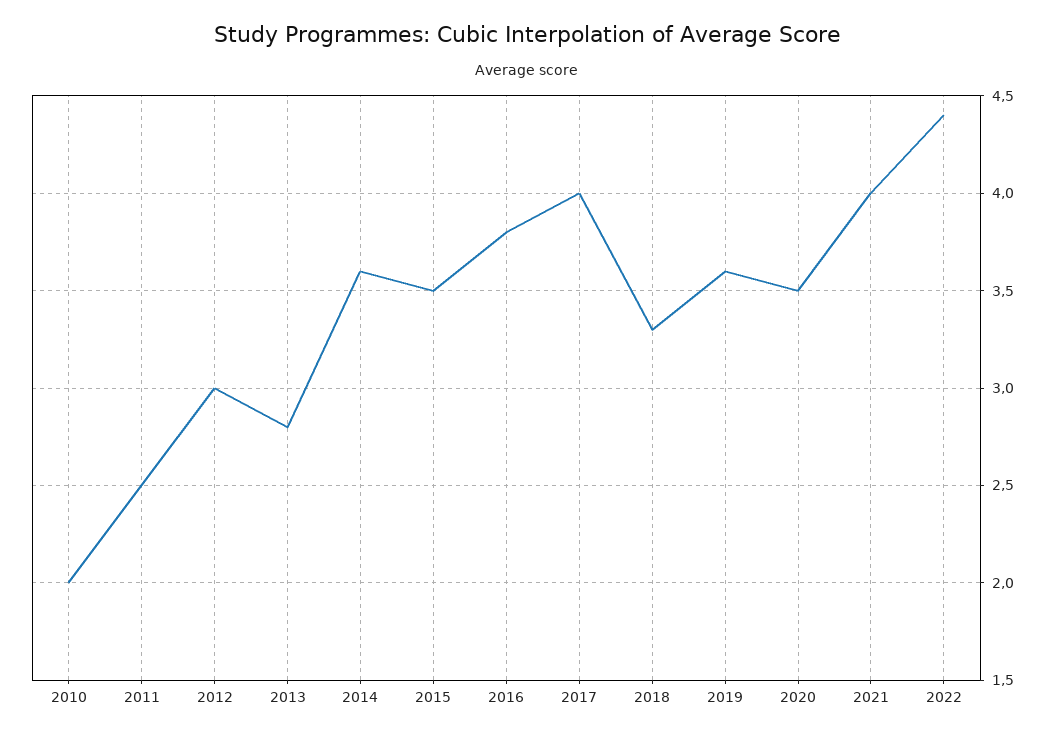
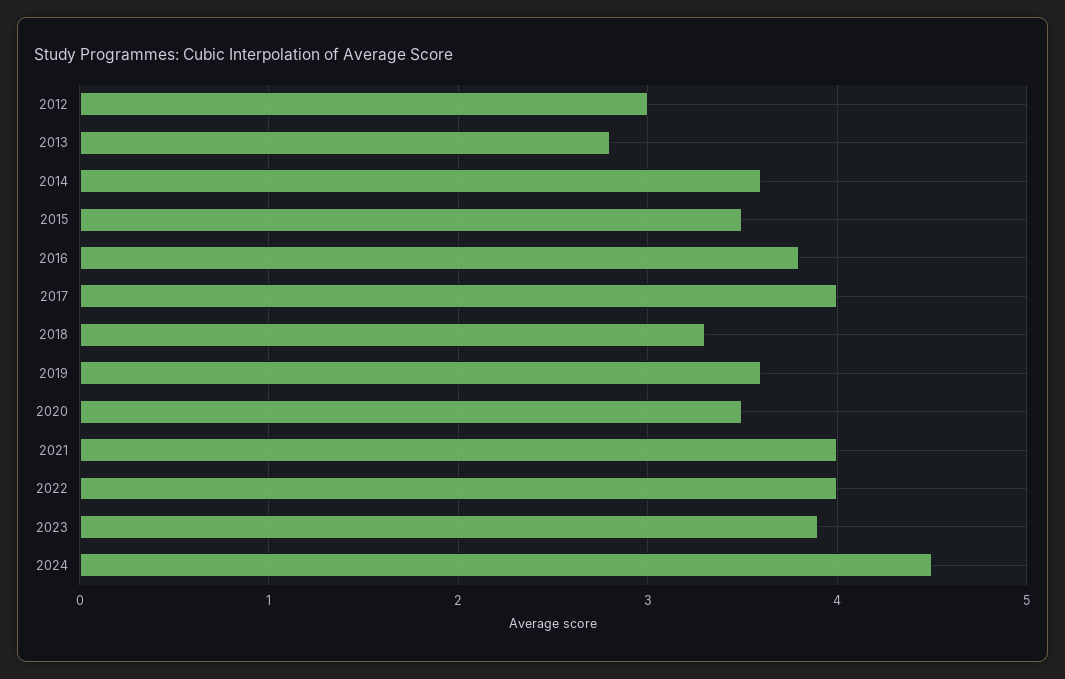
2010: 2 -> none
2011: 2.5 -> none
2022: 4.4 -> 4
2023: none -> 3.9
2024: none -> 4.5

